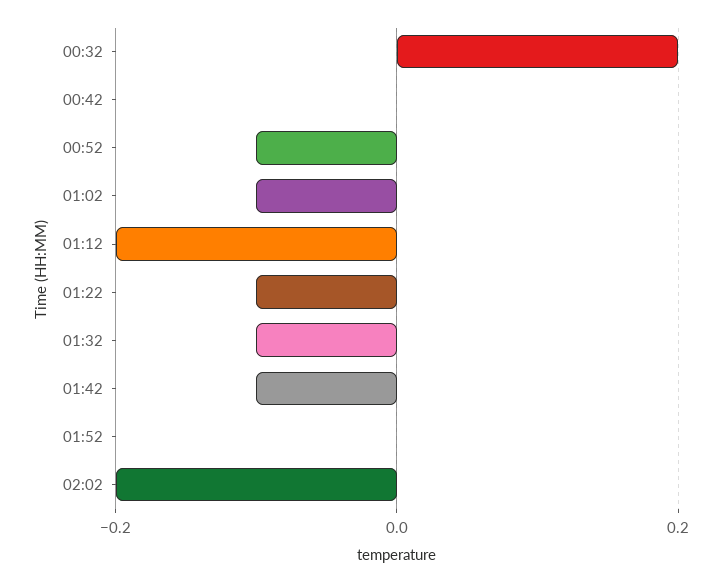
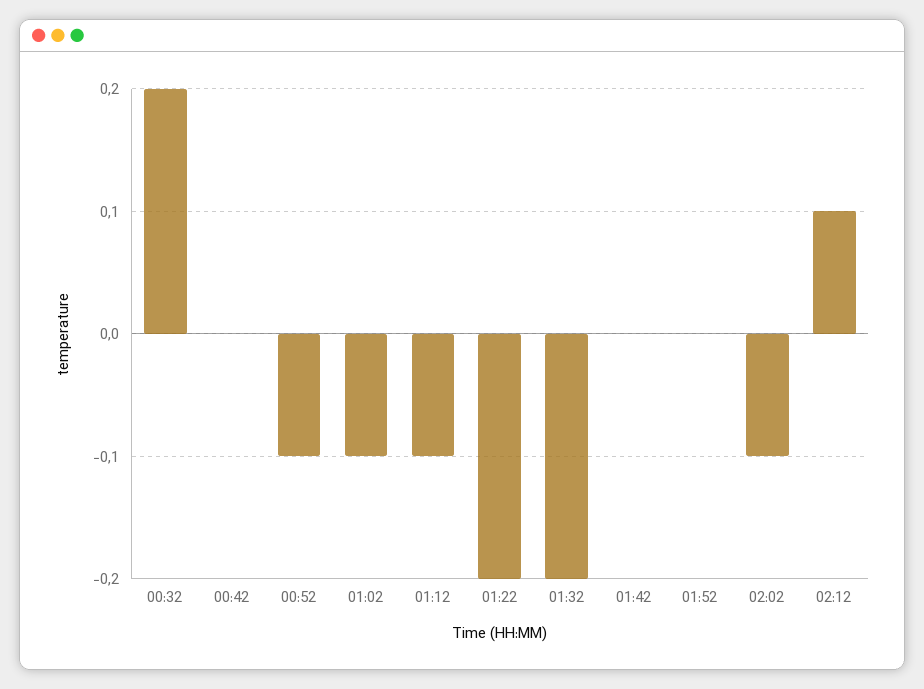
01:12: -0.2 -> -0.1
01:22: -0.1 -> -0.2
01:32: -0.1 -> -0.2
01:42: -0.1 -> 0
02:02: -0.2 -> -0.1
02:12: none -> 0.1

